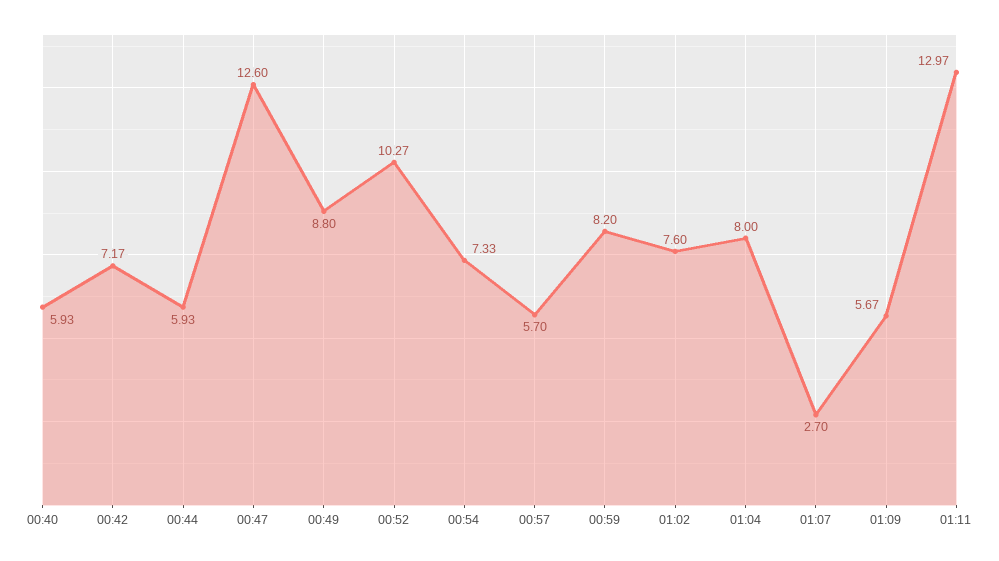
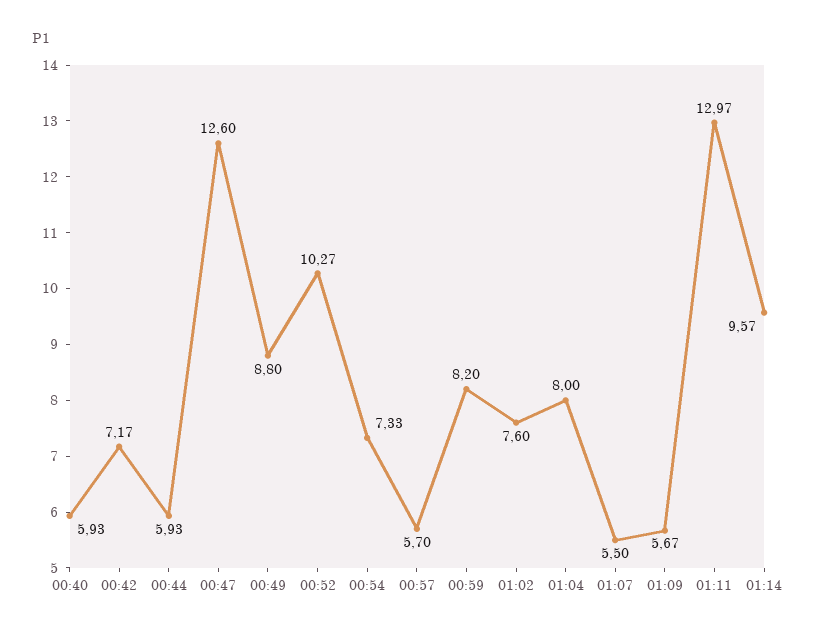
01:07: 2.7 -> 5.5
01:14: none -> 9.57

